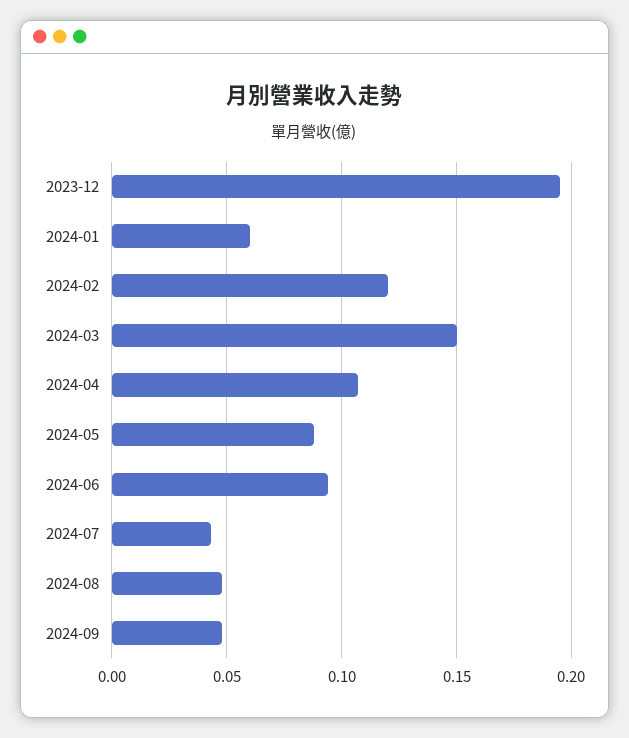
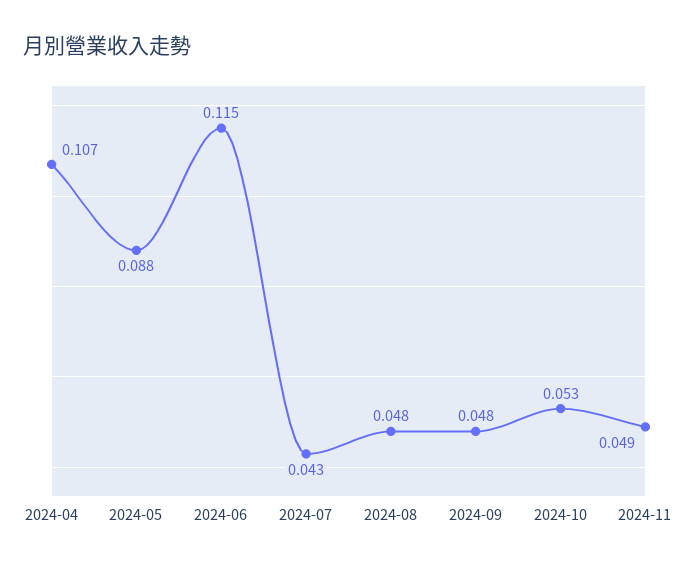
2023-12: 0.195 -> none
2024-01: 0.06 -> none
2024-02: 0.12 -> none
2024-03: 0.15 -> none
2024-06: 0.095 -> 0.115
2024-10: none -> 0.053
2024-11: none -> 0.049

